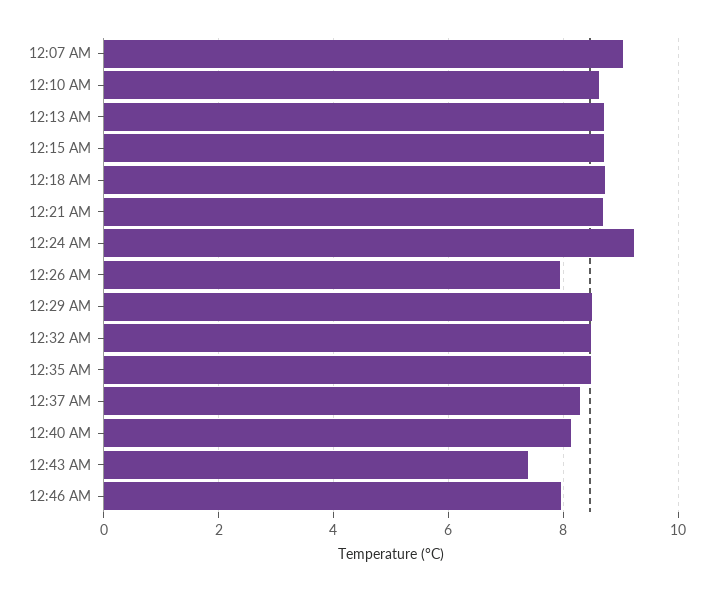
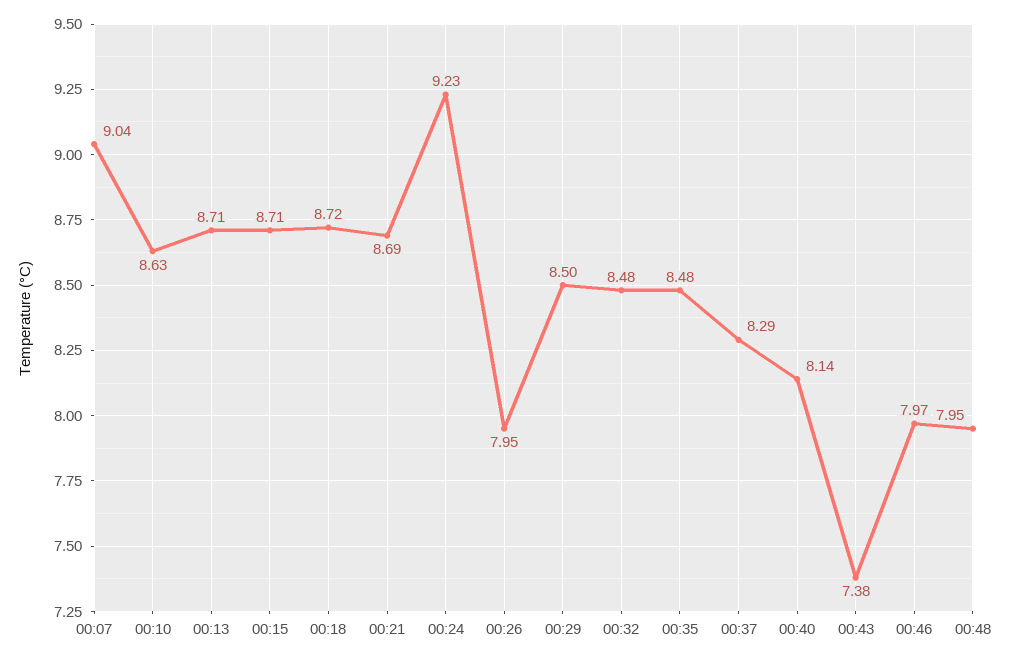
00:48: none -> 7.95

